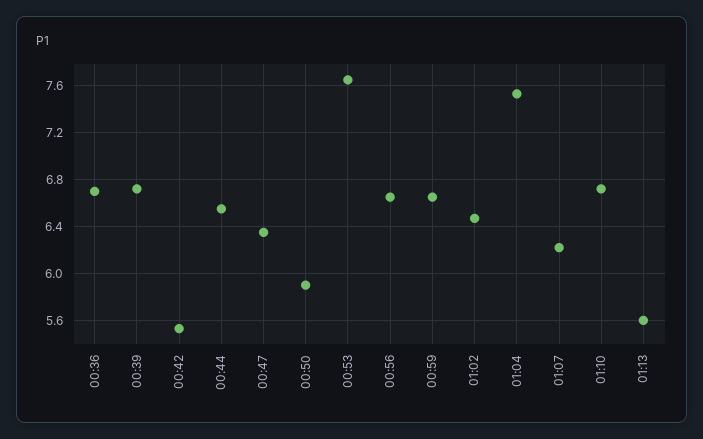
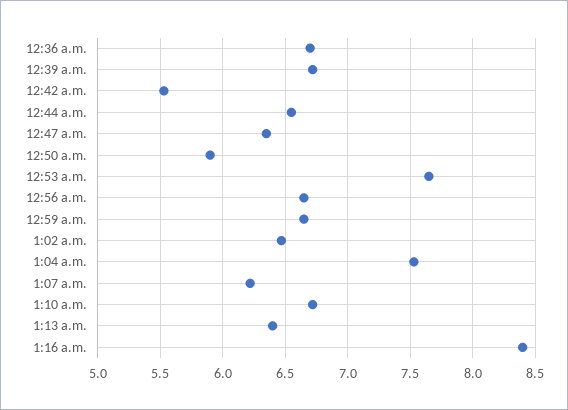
01:13: 5.6 -> 6.4
1:16 a.m.: none -> 8.4

